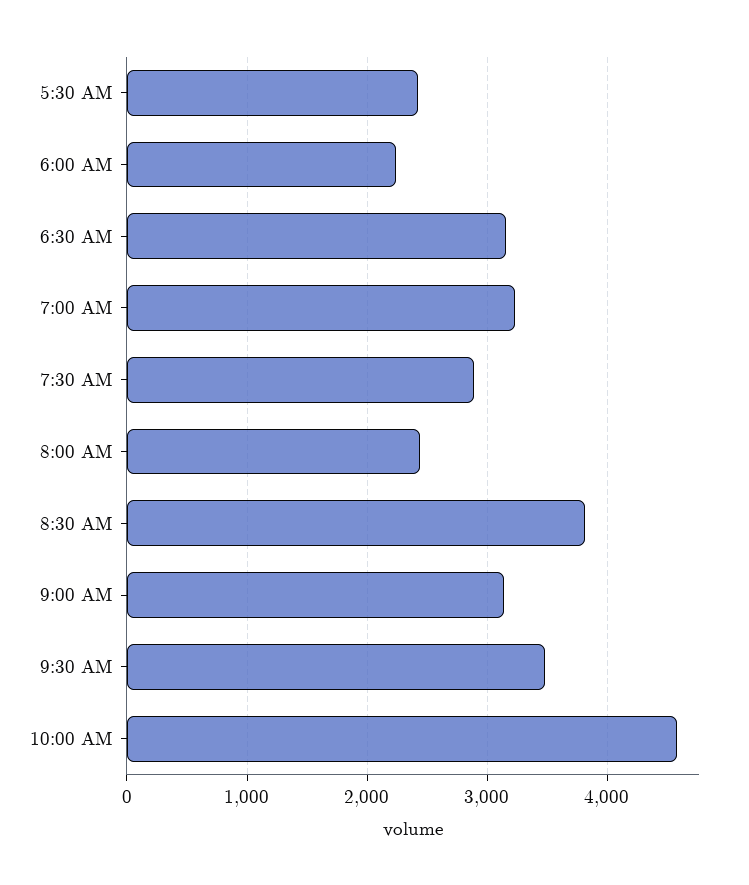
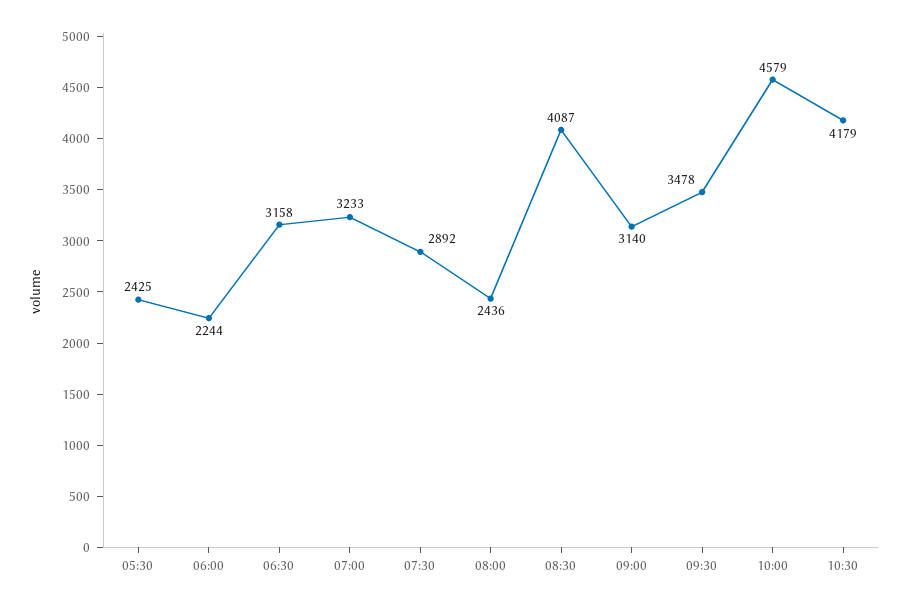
8:30 AM: 3800 -> 4087
10:30: none -> 4179

